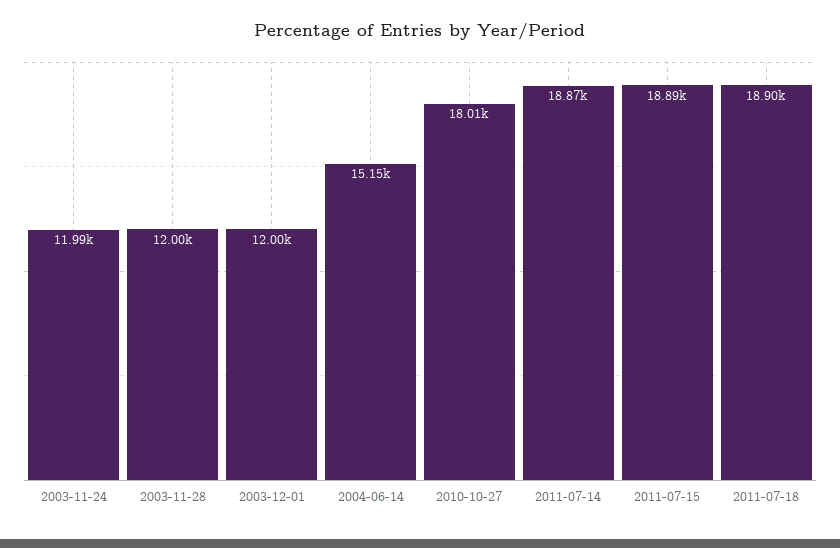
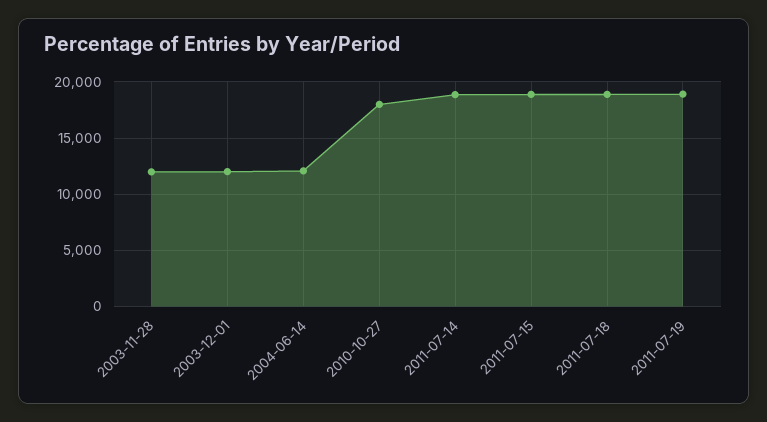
2003-11-24: 11990 -> none
2004-06-14: 15150 -> 12000
2011-07-19: none -> 19000

